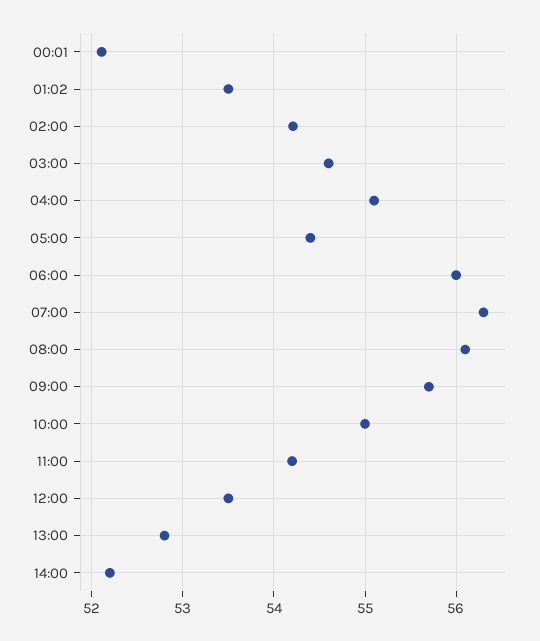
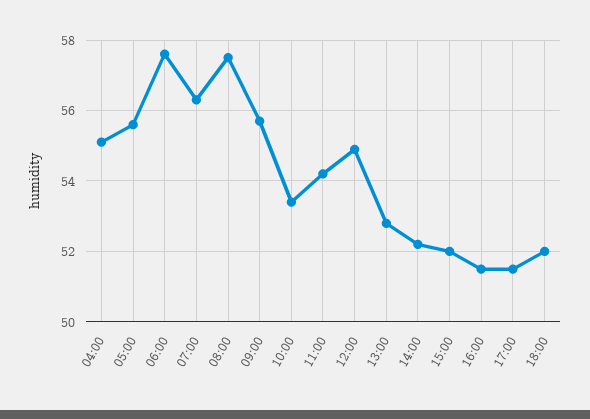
00:01: 52.1 -> none
01:02: 53.5 -> none
02:00: 54.2 -> none
03:00: 54.6 -> none
05:00: 54.4 -> 55.5
06:00: 56 -> 57.5
08:00: 56.1 -> 57.5
10:00: 55 -> 53.5
12:00: 53.5 -> 55
15:00: none -> 52
16:00: none -> 51.5
17:00: none -> 51.5
18:00: none -> 52

